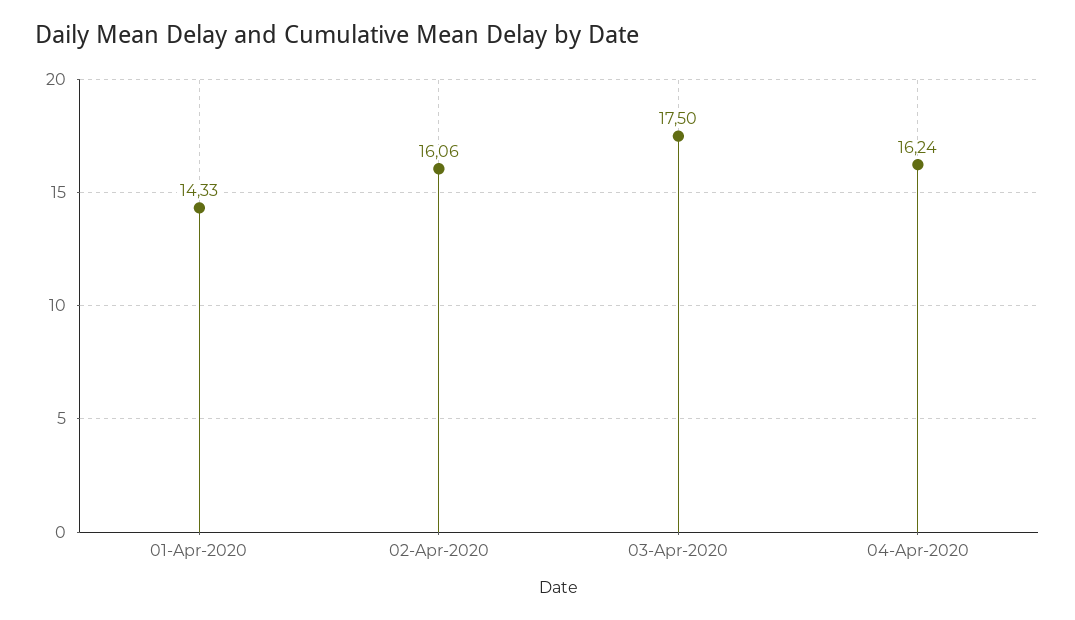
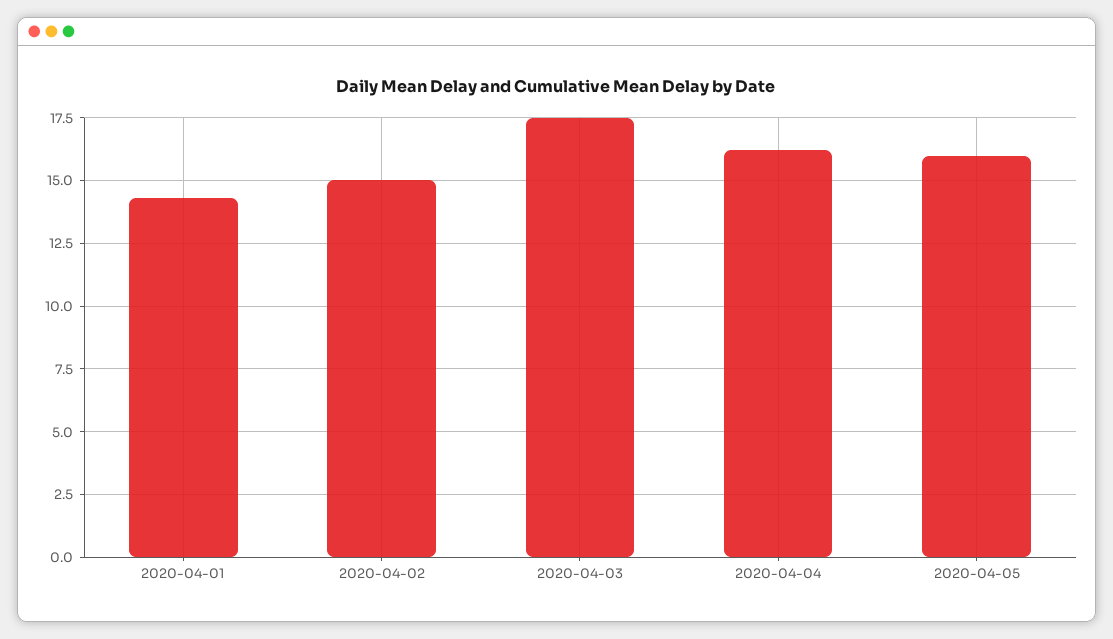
02-Apr-2020: 16.06 -> 15
2020-04-05: none -> 16

